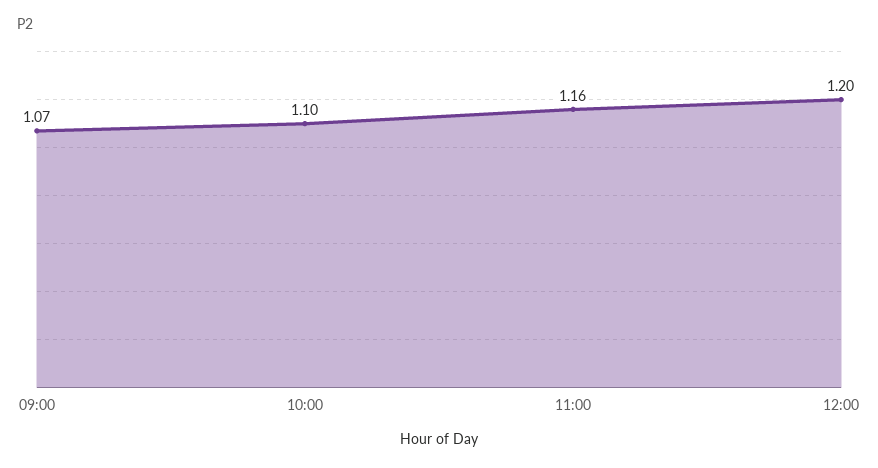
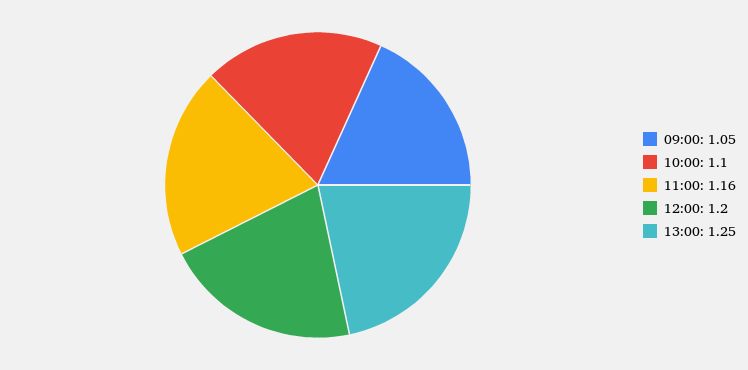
09:00: 1.07 -> 1.05
13:00: none -> 1.25

